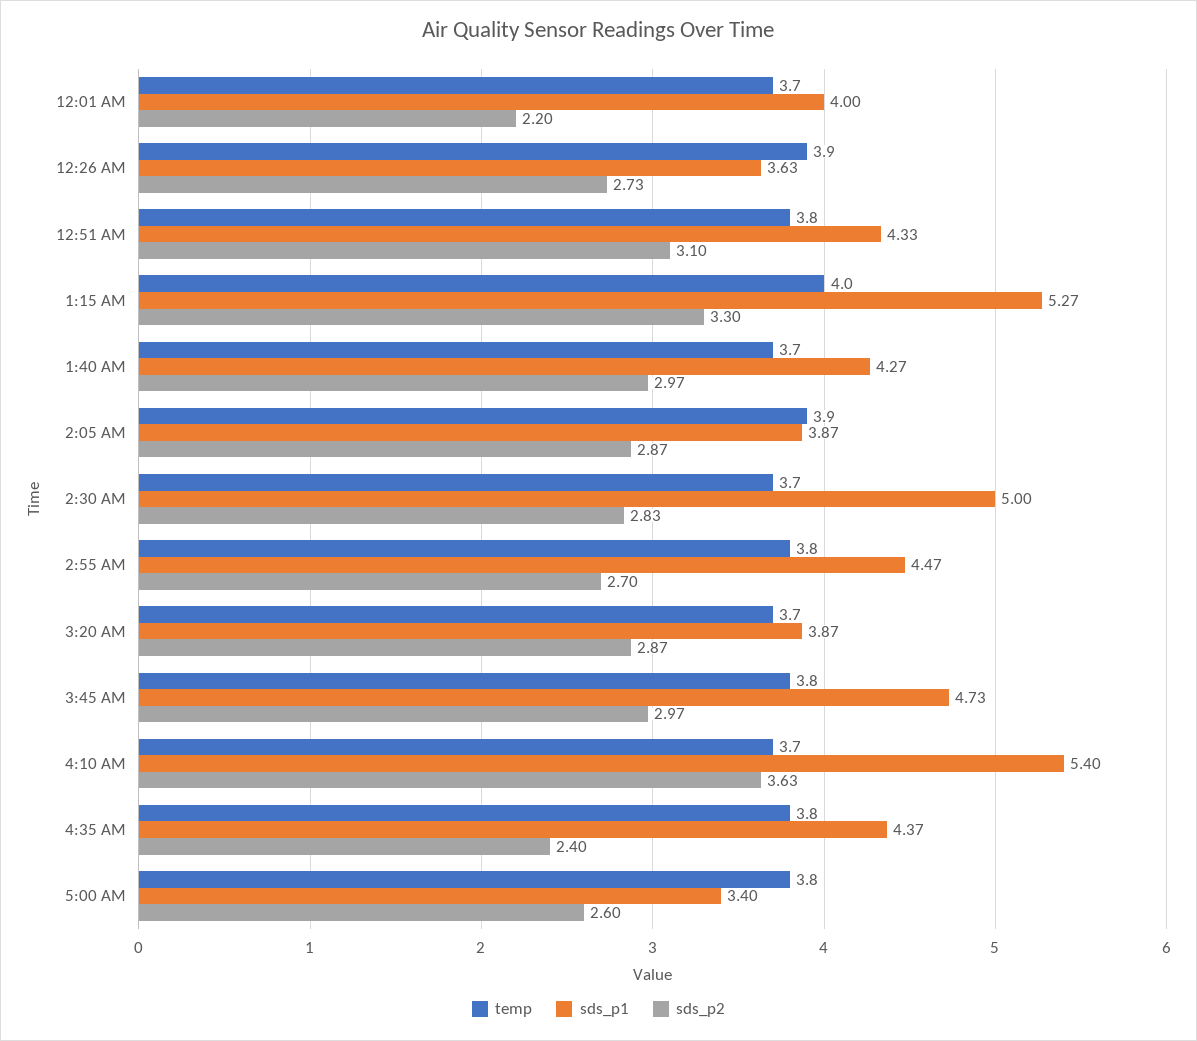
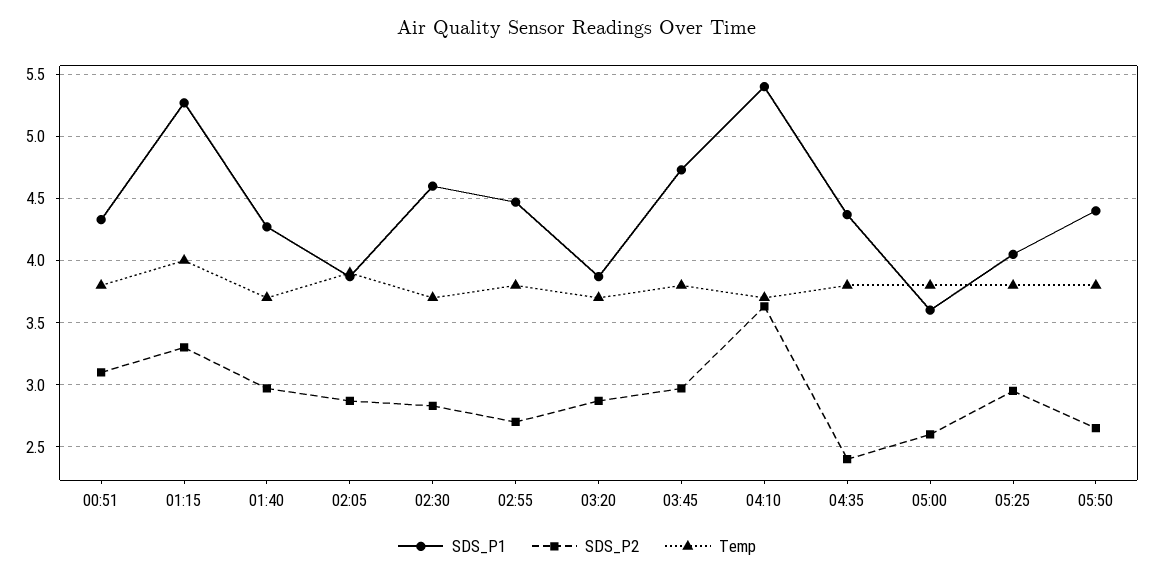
temp, 12:01 AM: 3.7 -> none
sds_p1, 12:01 AM: 4 -> none
sds_p2, 12:01 AM: 2.2 -> none
temp, 12:26 AM: 3.9 -> none
sds_p1, 12:26 AM: 3.63 -> none
sds_p2, 12:26 AM: 2.73 -> none
sds_p1, 2:30 AM: 5 -> 4.6
sds_p1, 5:00 AM: 3.4 -> 3.6
sds_p1, 05:25: none -> 4.05
sds_p2, 05:25: none -> 2.95
temp, 05:25: none -> 3.8
sds_p1, 05:50: none -> 4.4
sds_p2, 05:50: none -> 2.65
temp, 05:50: none -> 3.8

